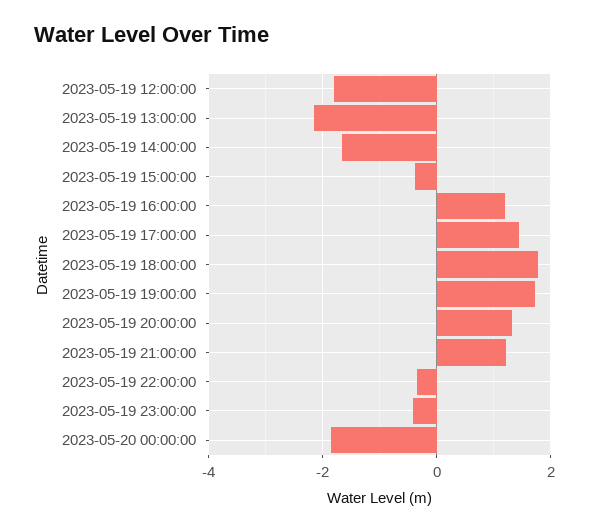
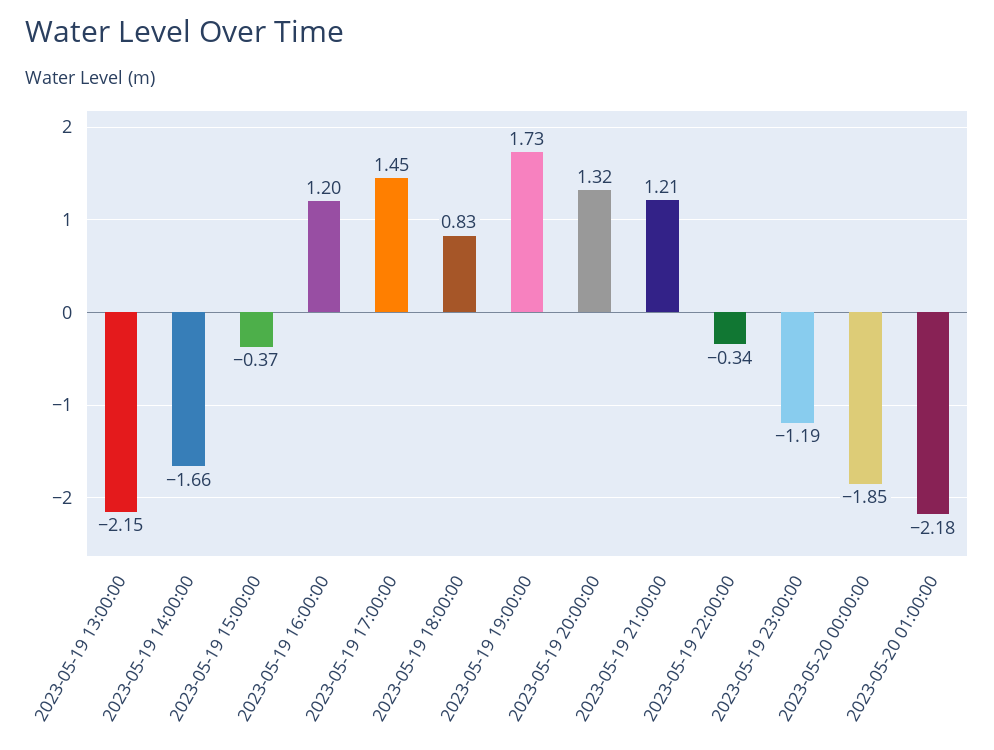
2023-05-19 12:00:00: -1.8 -> none
2023-05-19 18:00:00: 1.8 -> 0.83
2023-05-19 23:00:00: -0.4 -> -1.19
2023-05-20 01:00:00: none -> -2.18

